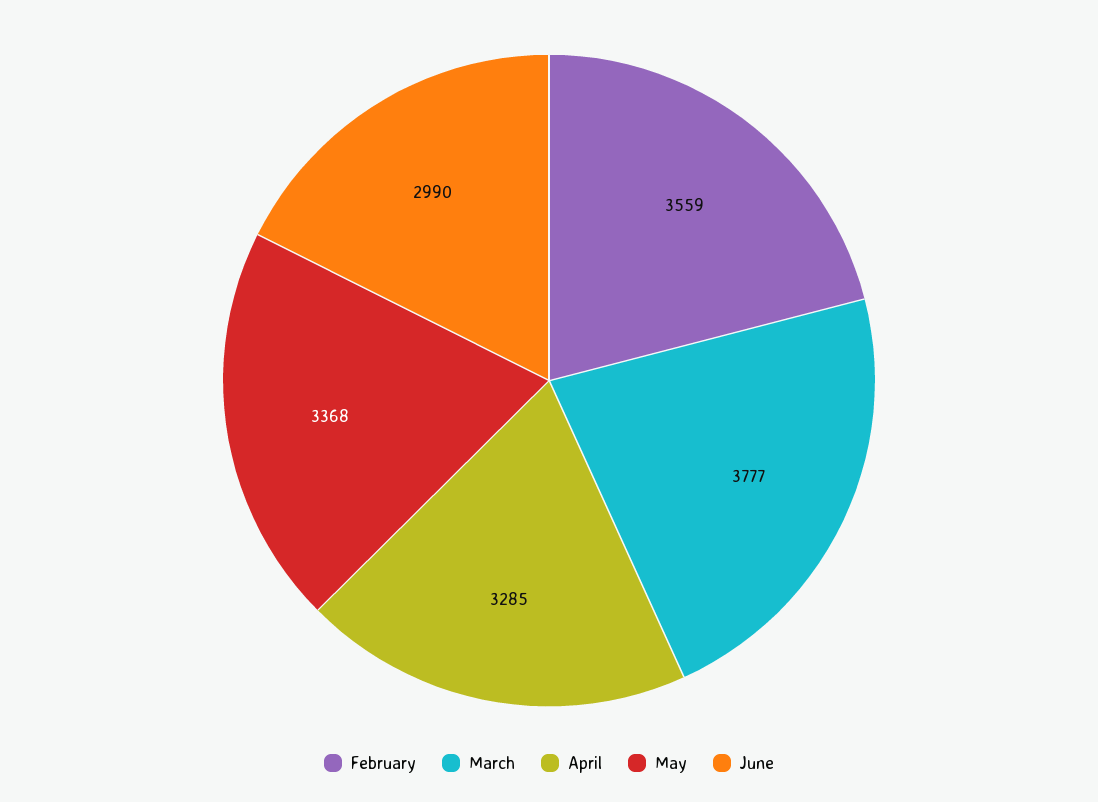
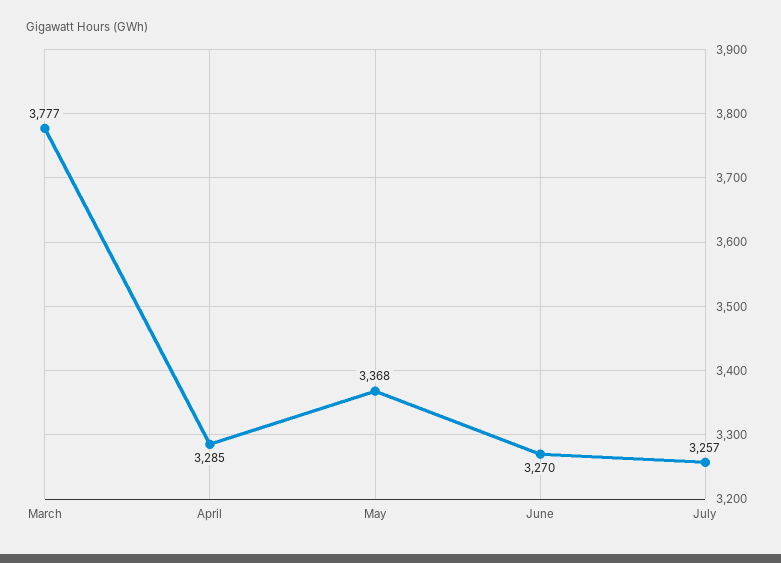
February: 3559 -> none
June: 2990 -> 3270
July: none -> 3257

